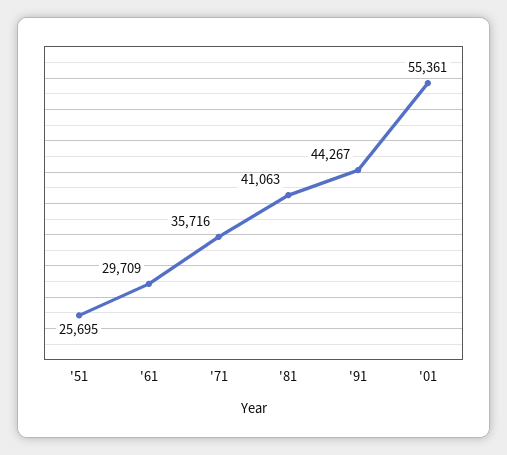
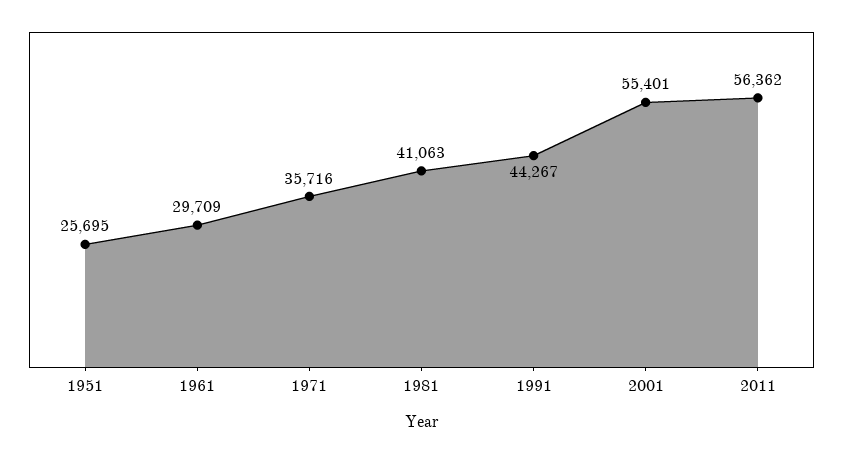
'01: 55361 -> 55401
2011: none -> 56362

